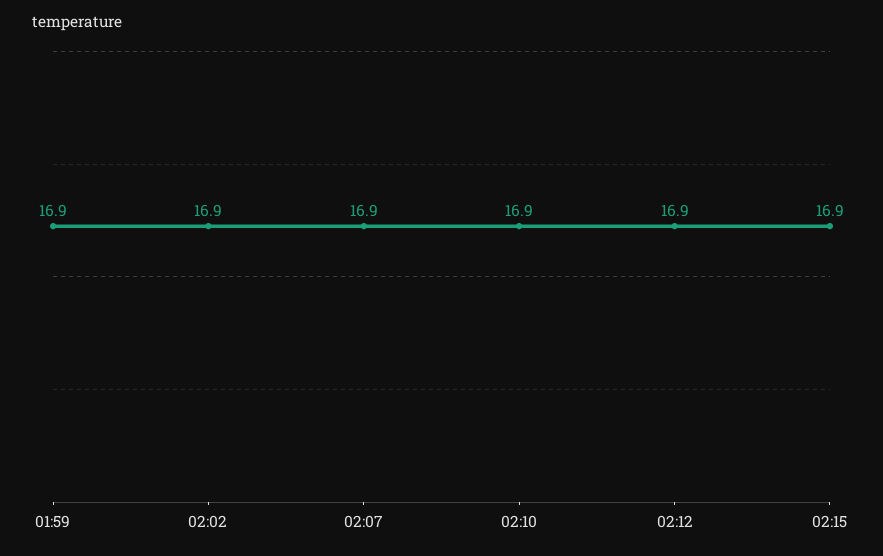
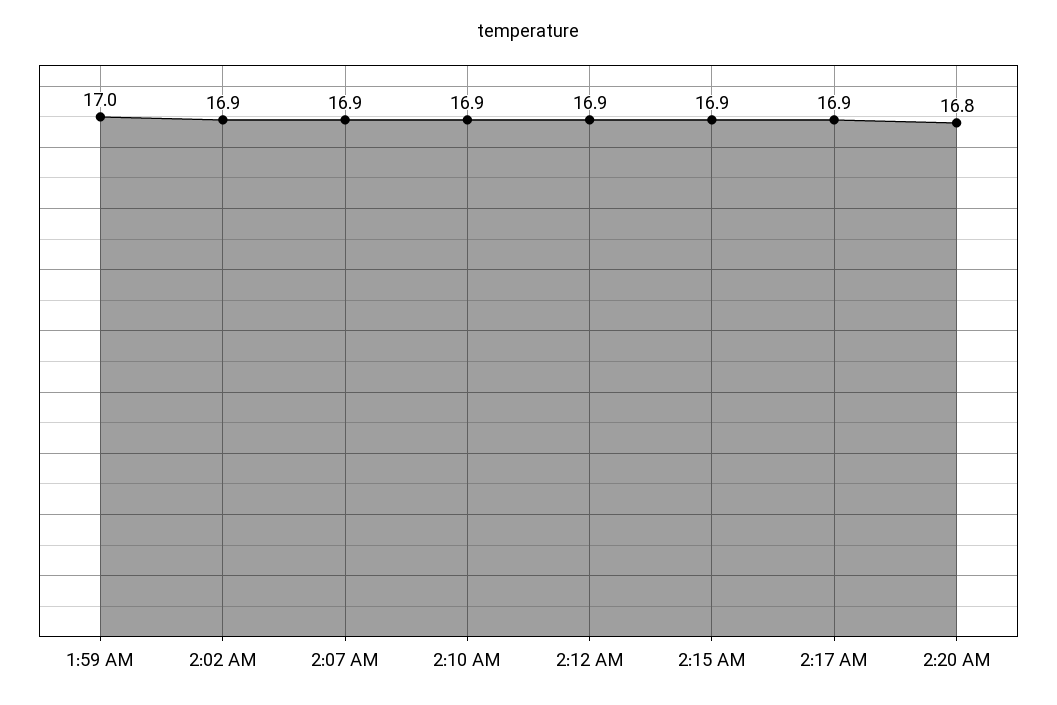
01:59: 16.9 -> 17
2:17 AM: none -> 16.9
2:20 AM: none -> 16.8

